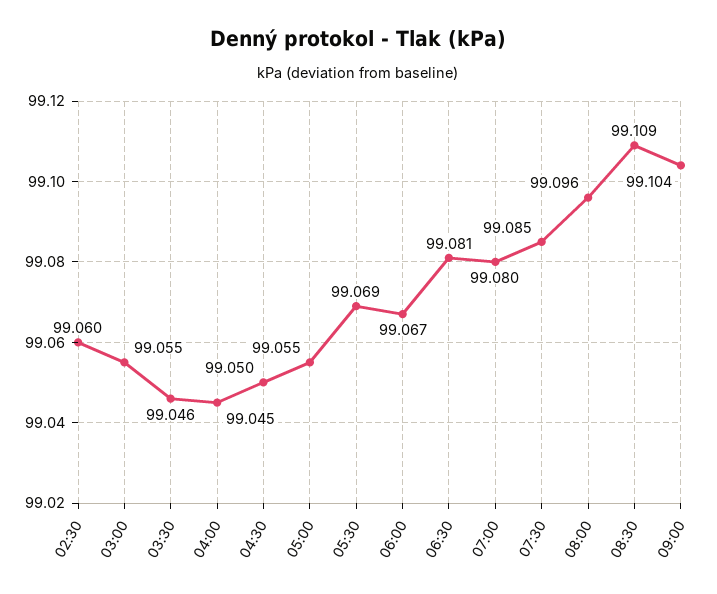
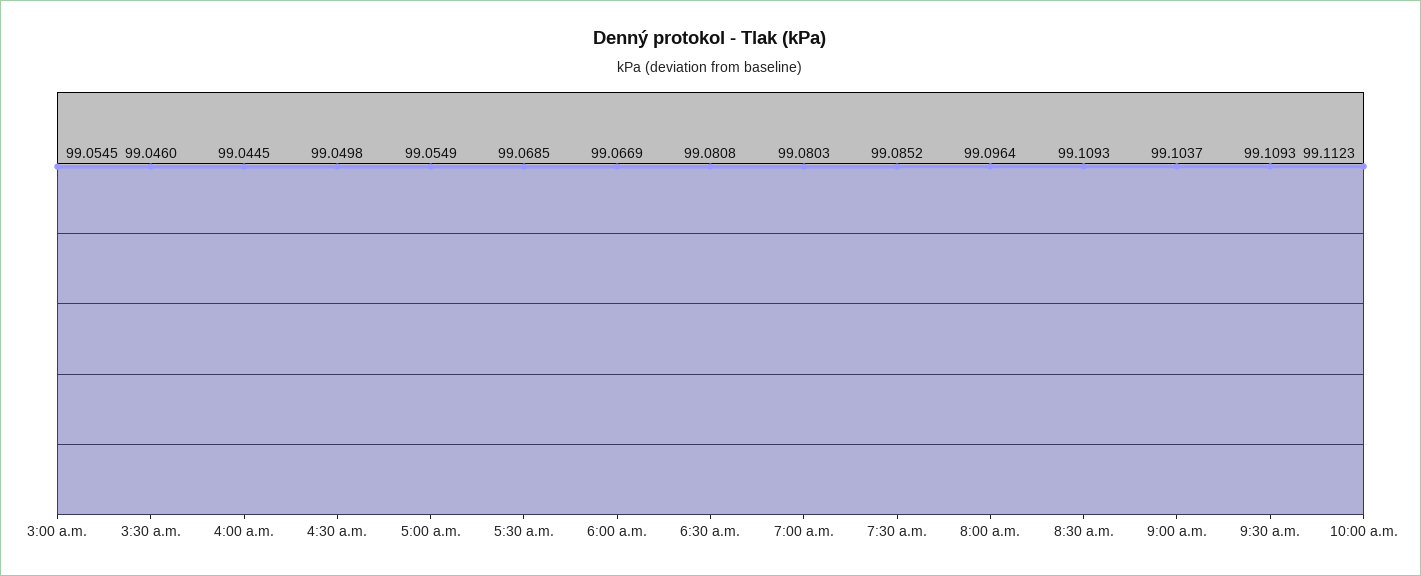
02:30: 99.06 -> none
9:30 a.m.: none -> 99.1093
10:00 a.m.: none -> 99.1123

